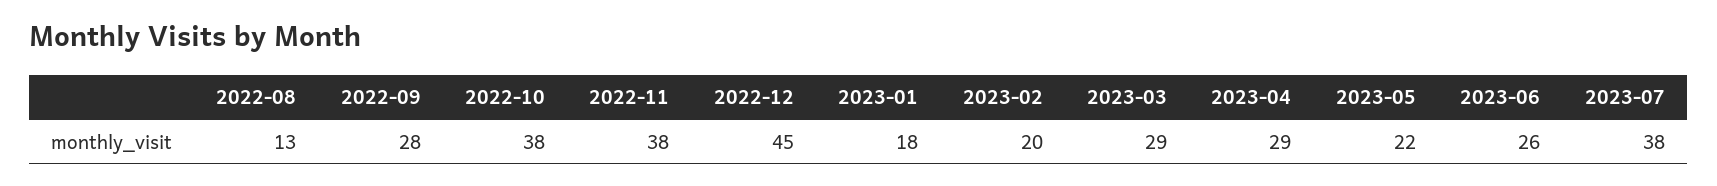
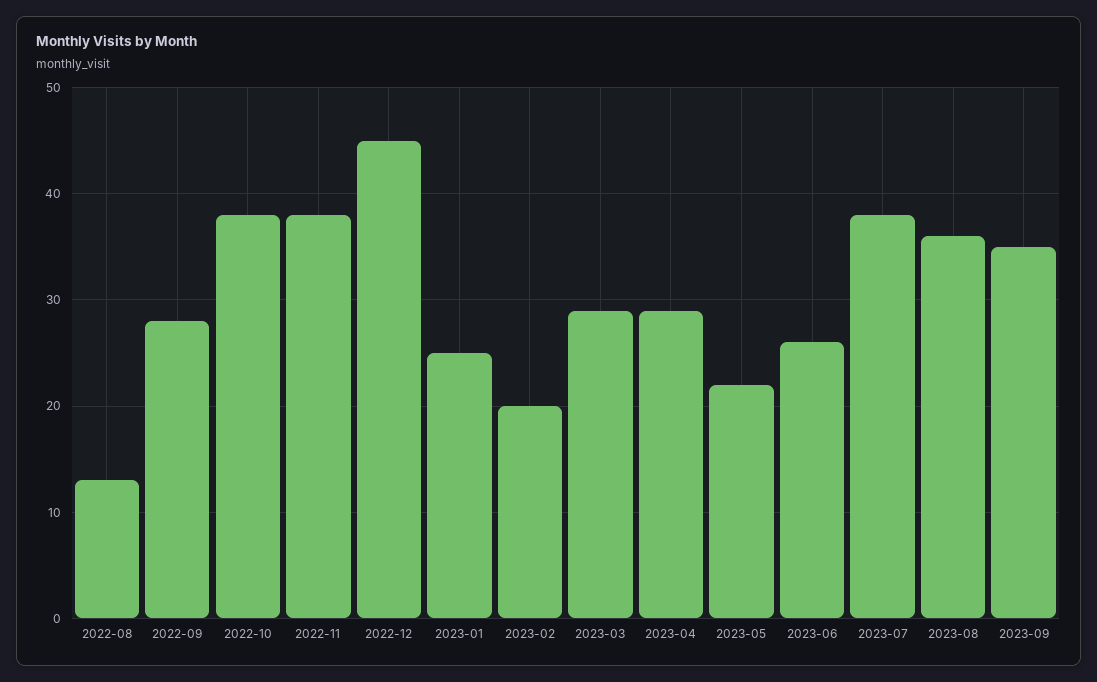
2023-01: 18 -> 25
2023-08: none -> 36
2023-09: none -> 35

